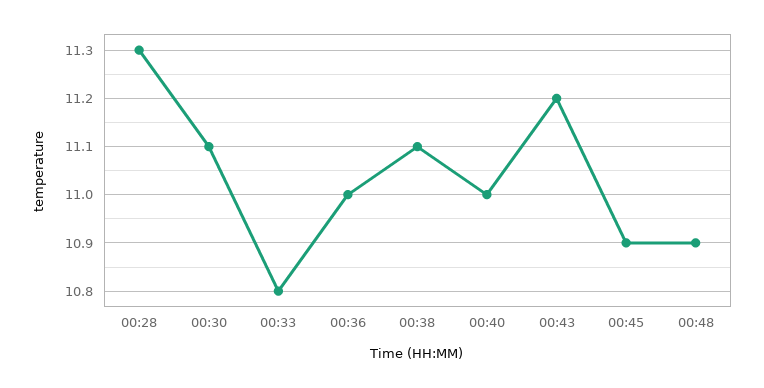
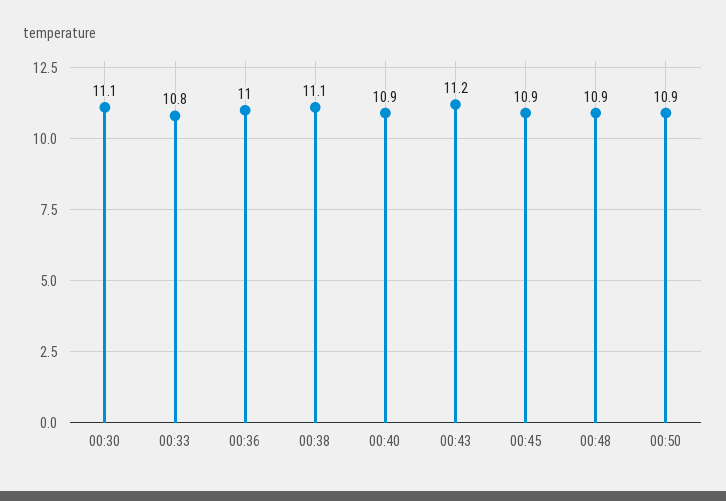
00:28: 11.3 -> none
00:40: 11 -> 10.9
00:50: none -> 10.9

